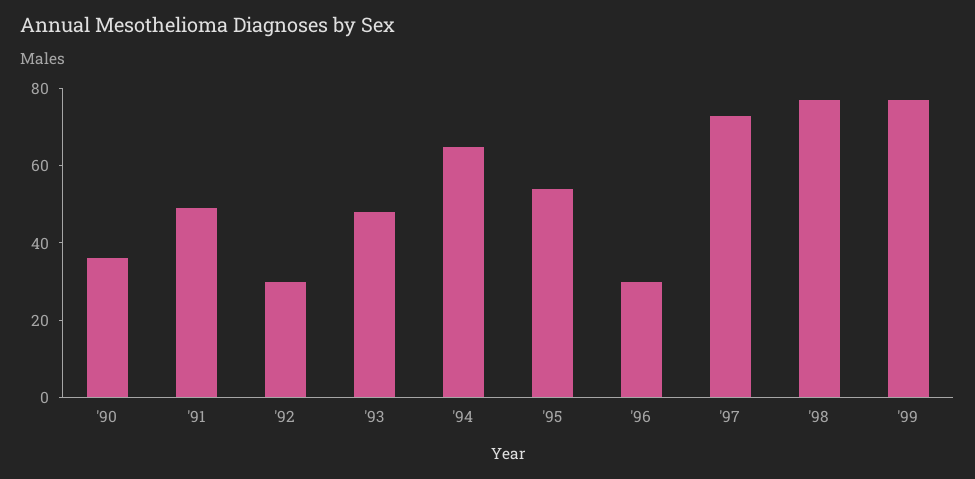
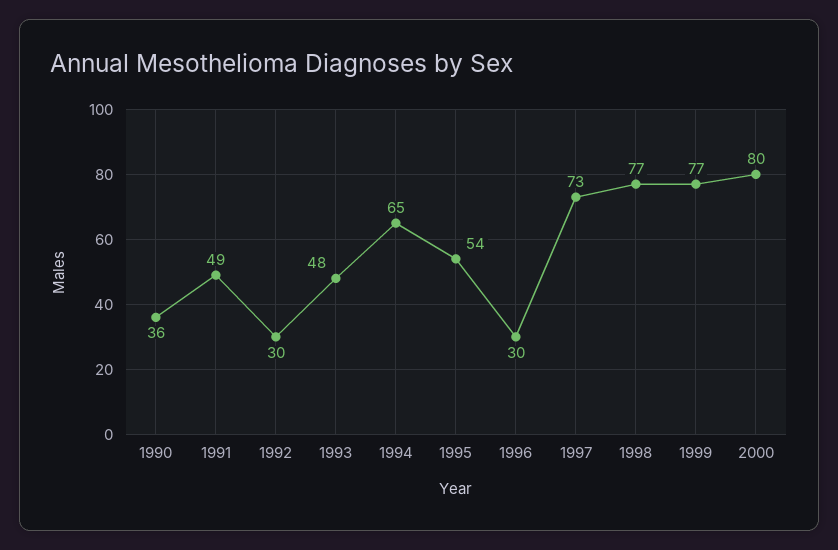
2000: none -> 80

